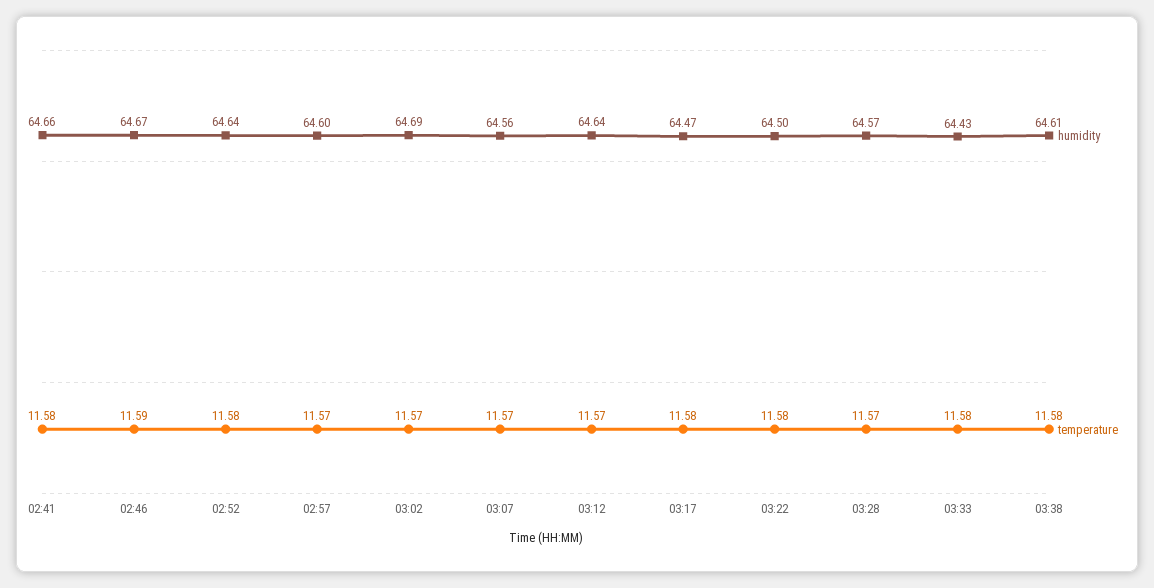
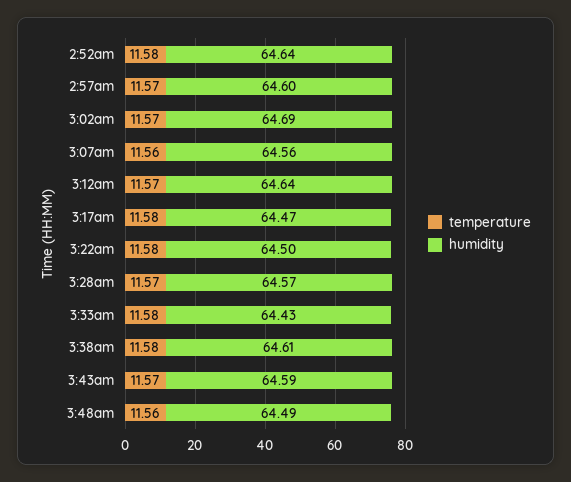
humidity, 02:41: 64.66 -> none
temperature, 02:41: 11.58 -> none
humidity, 02:46: 64.67 -> none
temperature, 02:46: 11.59 -> none
temperature, 03:07: 11.57 -> 11.56
temperature, 3:43am: none -> 11.57
humidity, 3:43am: none -> 64.59
temperature, 3:48am: none -> 11.56
humidity, 3:48am: none -> 64.49

